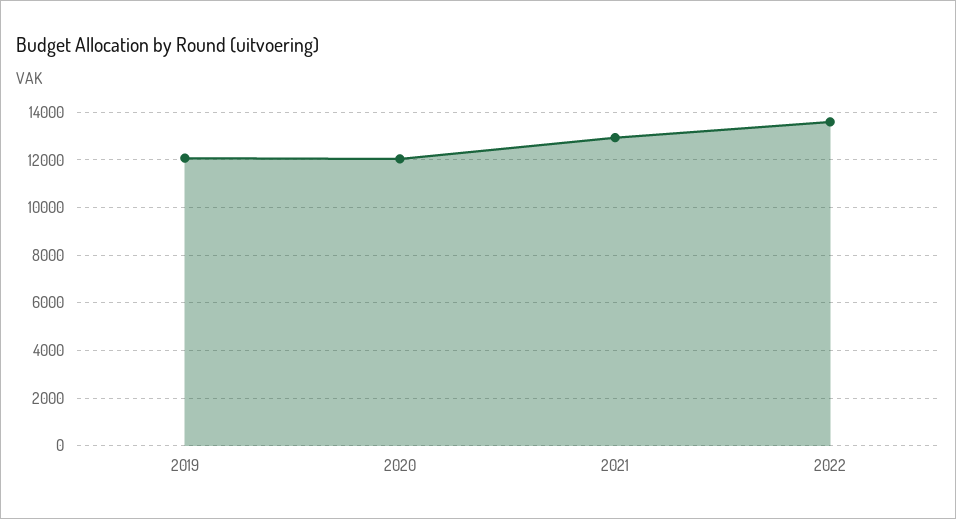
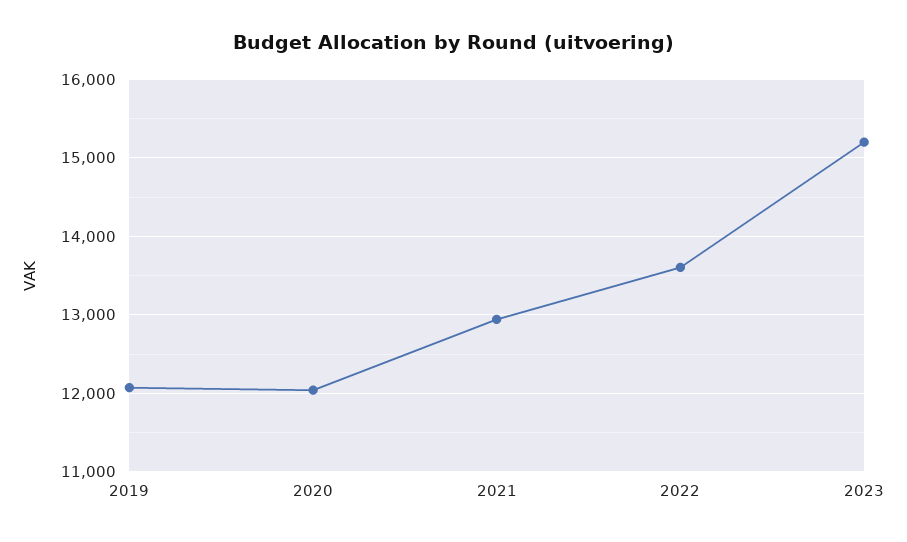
2023: none -> 15200

